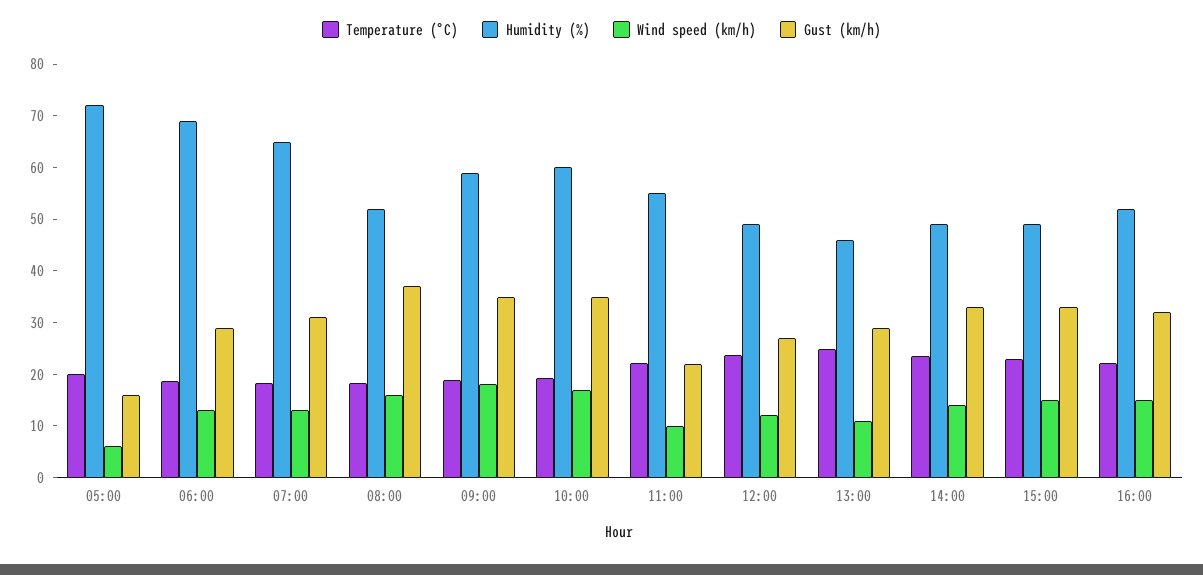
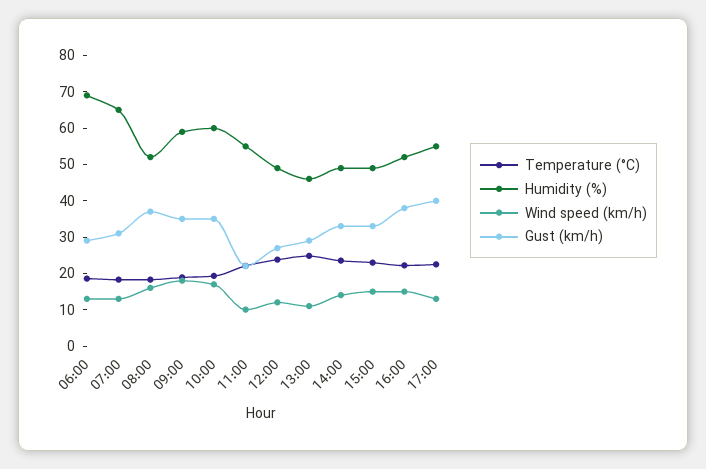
Temperature (°C), 05:00: 20 -> none
Humidity (%), 05:00: 72 -> none
Wind speed (km/h), 05:00: 6 -> none
Gust (km/h), 05:00: 16 -> none
Gust (km/h), 16:00: 32 -> 37.5
Temperature (°C), 17:00: none -> 22.5
Humidity (%), 17:00: none -> 55
Wind speed (km/h), 17:00: none -> 12.5
Gust (km/h), 17:00: none -> 40

